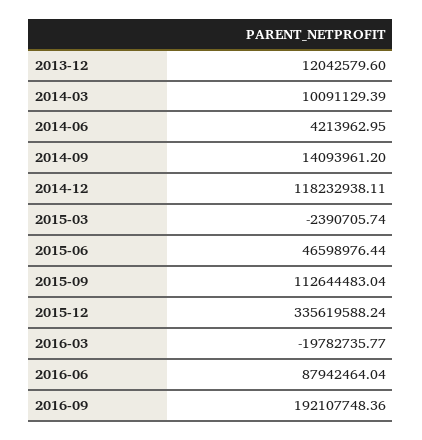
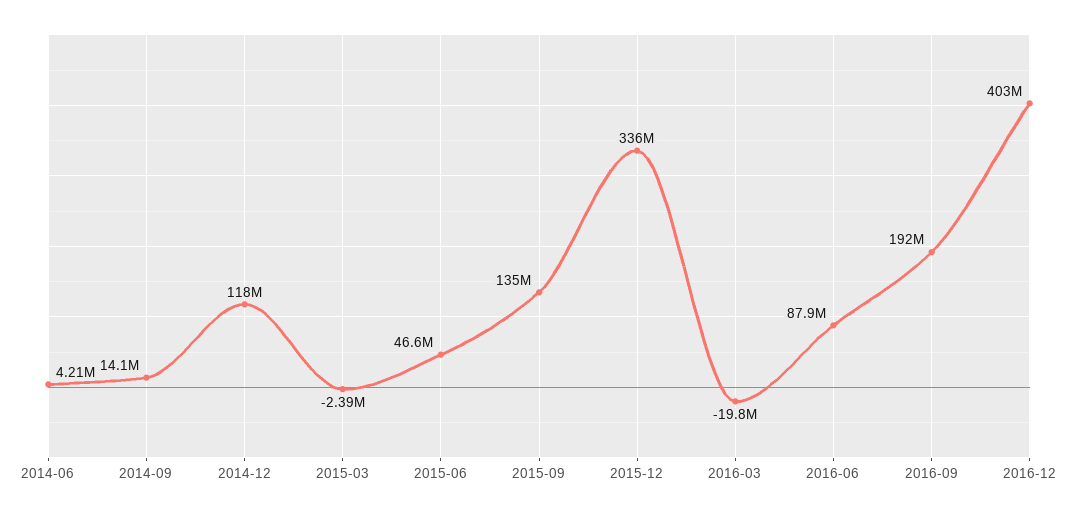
2013-12: 12042579.6 -> none
2014-03: 10091129.39 -> none
2015-09: 112644483.04 -> 135000000
2016-12: none -> 403000000

